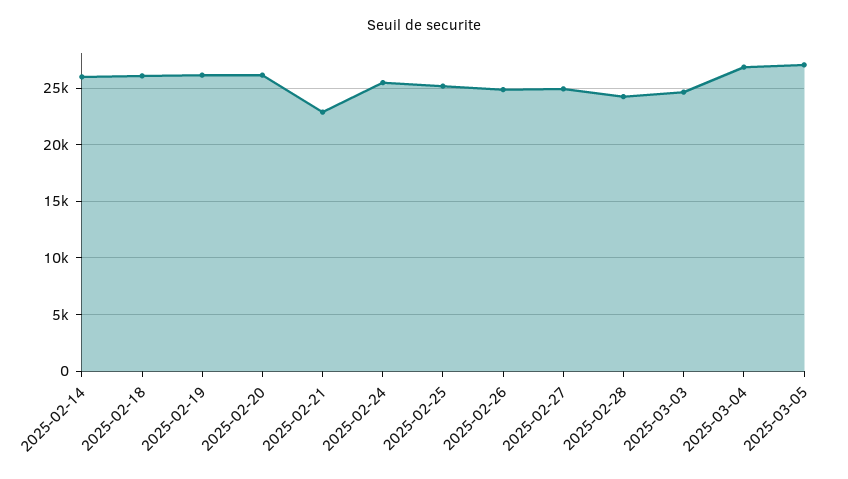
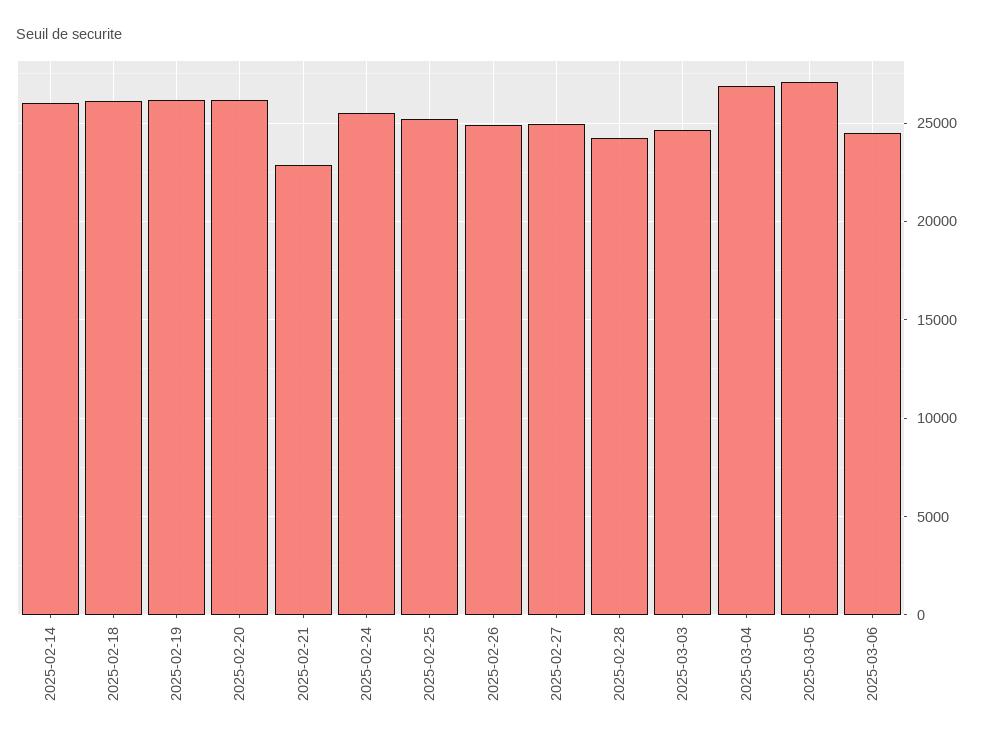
2025-03-06: none -> 24500

